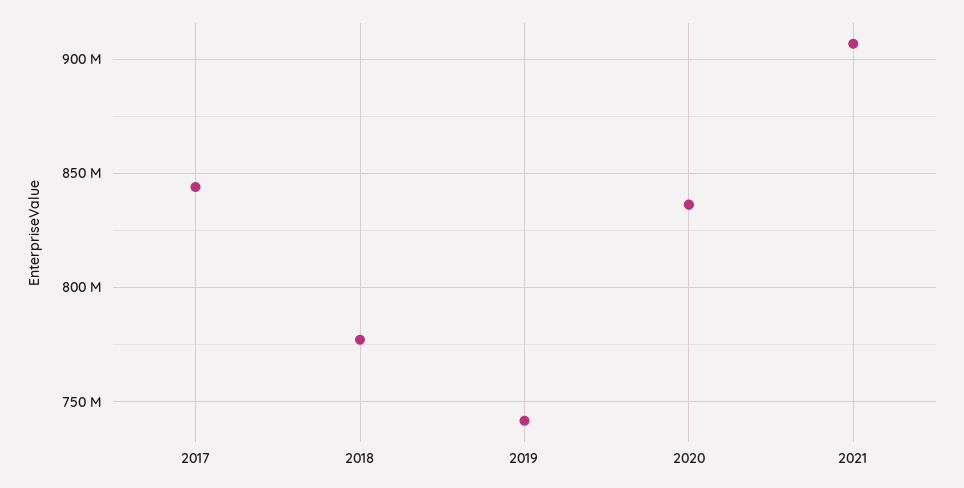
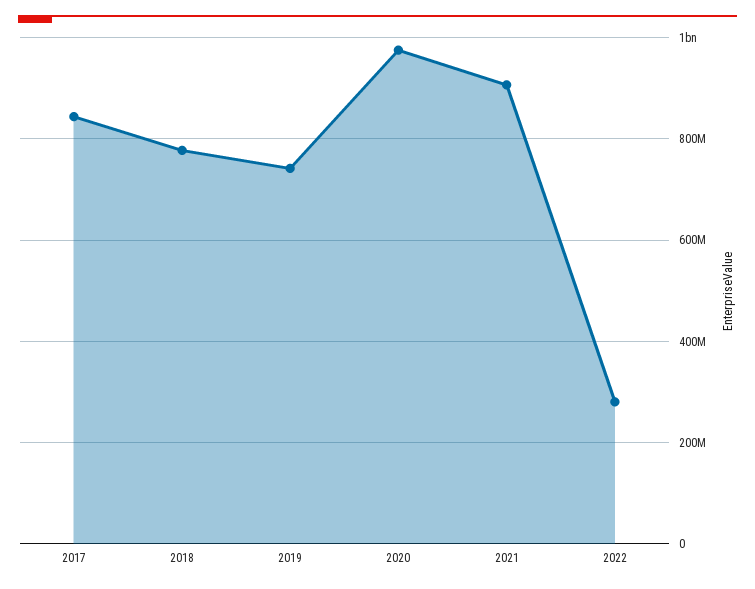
2020: 835000000 -> 980000000
2022: none -> 280000000

